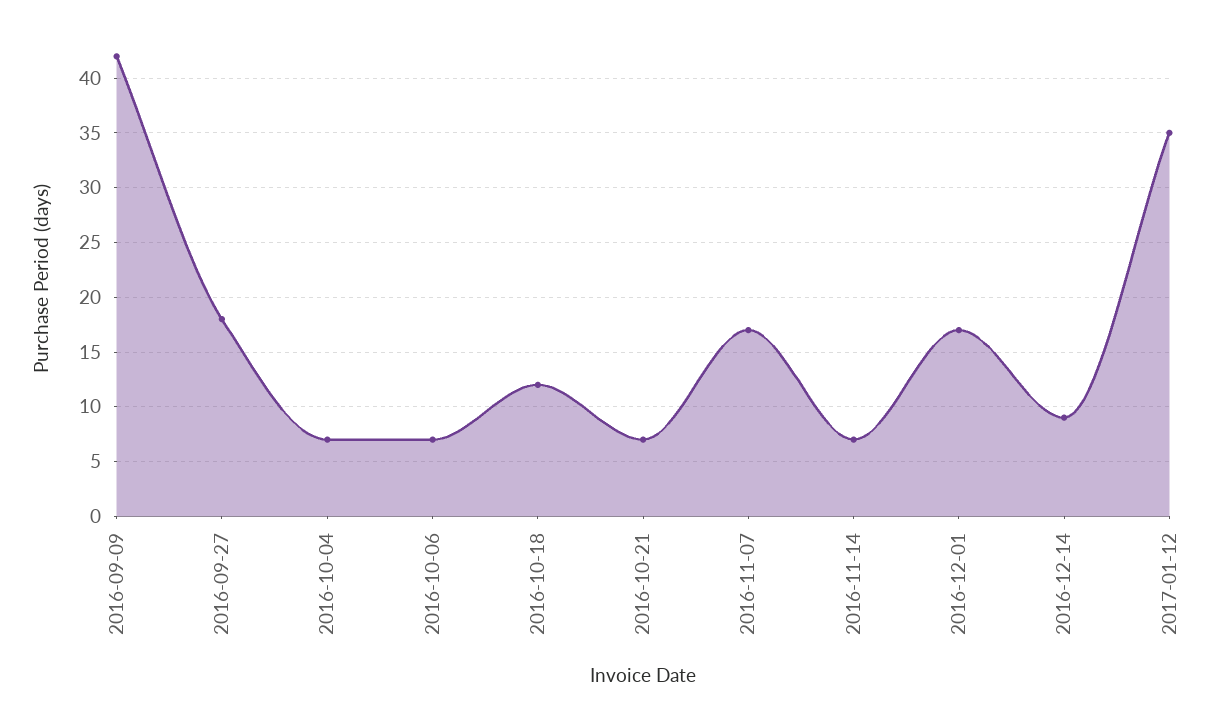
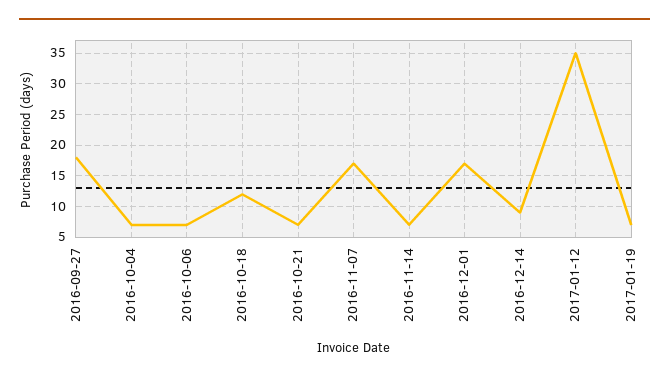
2016-09-09: 42 -> none
2017-01-19: none -> 7

